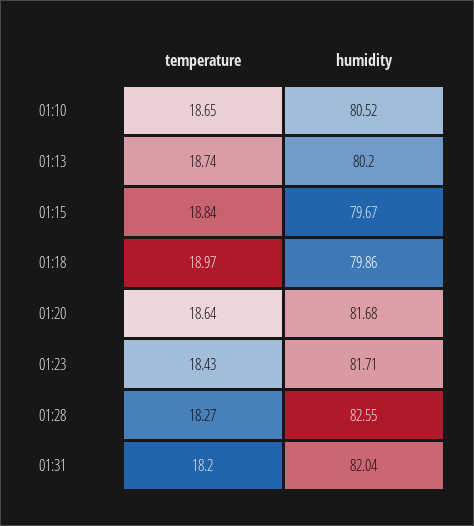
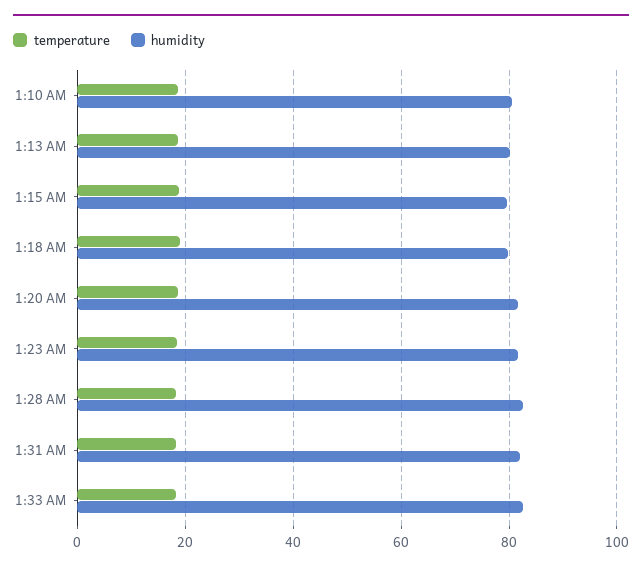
temperature, 1:33 AM: none -> 18
humidity, 1:33 AM: none -> 82

